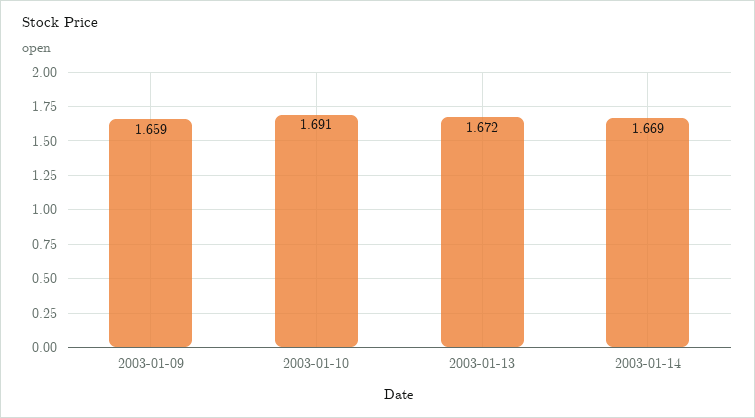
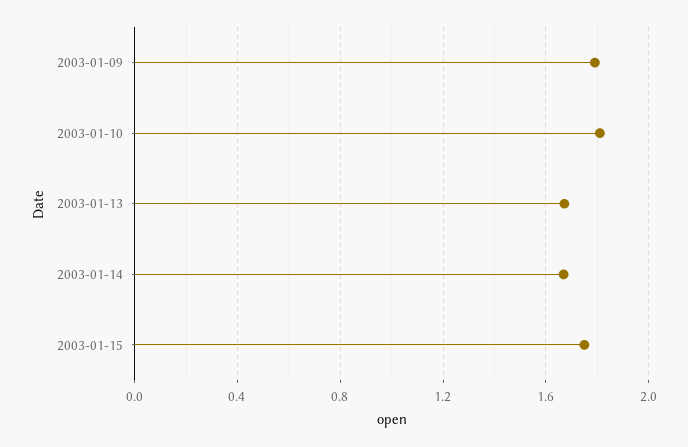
2003-01-09: 1.659 -> 1.8
2003-01-10: 1.691 -> 1.8
2003-01-15: none -> 1.75

